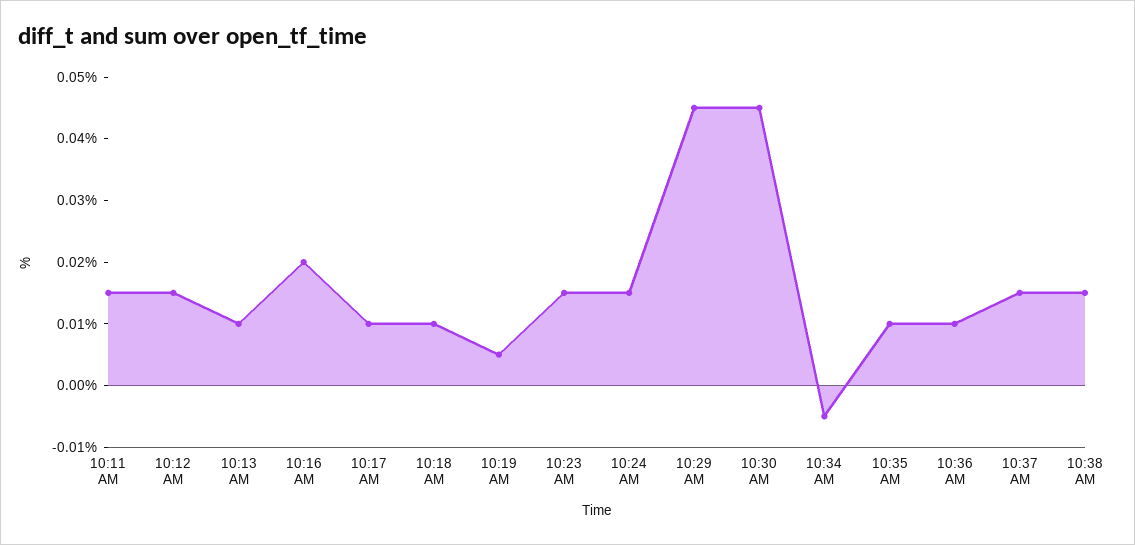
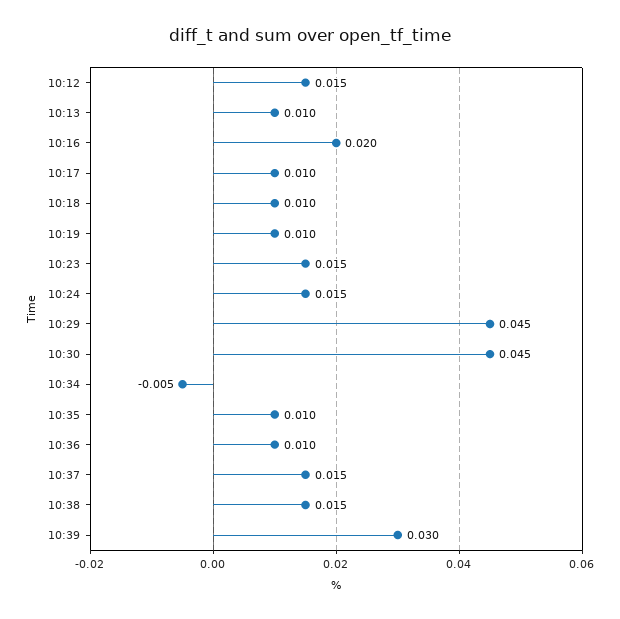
10:11 AM: 0.015 -> none
10:19 AM: 0.005 -> 0.01
10:39: none -> 0.03

